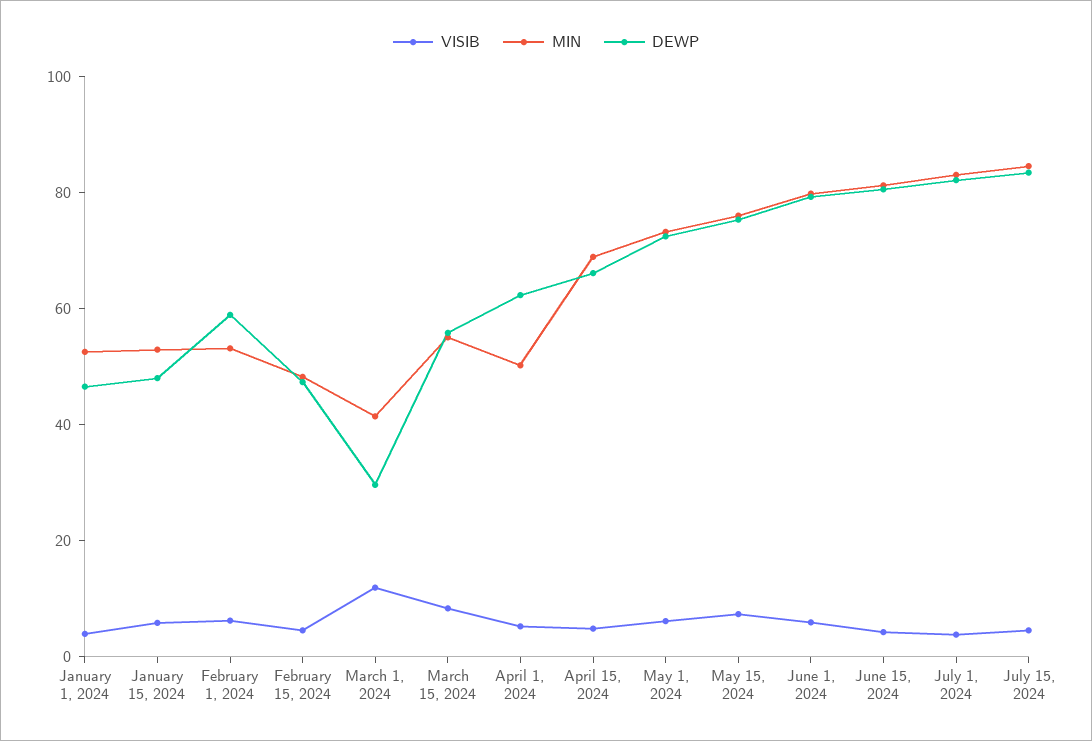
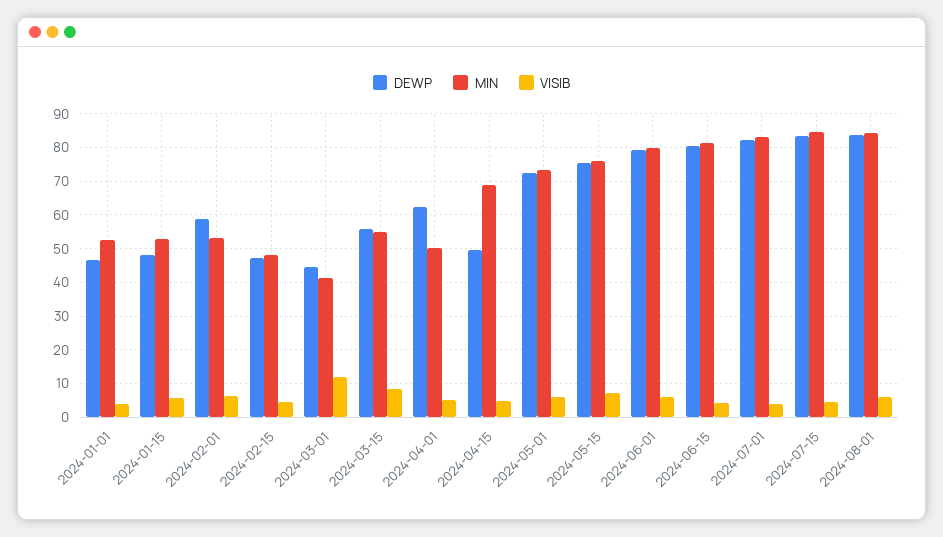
DEWP, March 1, 2024: 30 -> 44
DEWP, April 15, 2024: 65 -> 50
DEWP, 2024-08-01: none -> 84
MIN, 2024-08-01: none -> 84
VISIB, 2024-08-01: none -> 6

